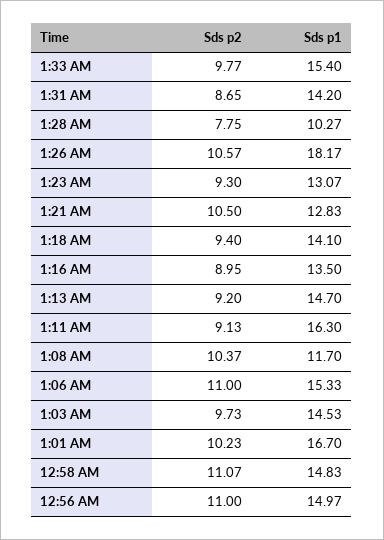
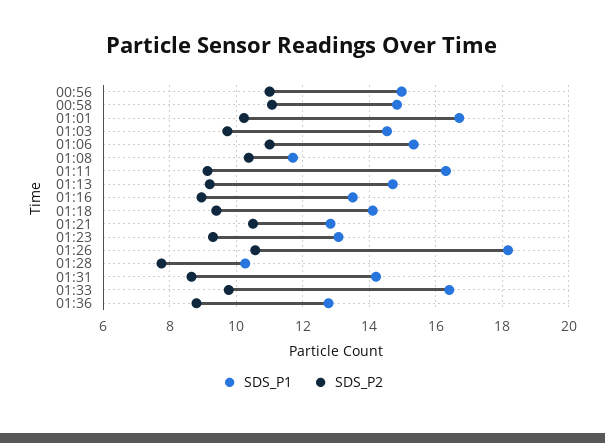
Sds p1, 1:33 AM: 15.4 -> 16.4
Sds p1, 01:36: none -> 12.8
Sds p2, 01:36: none -> 8.8

